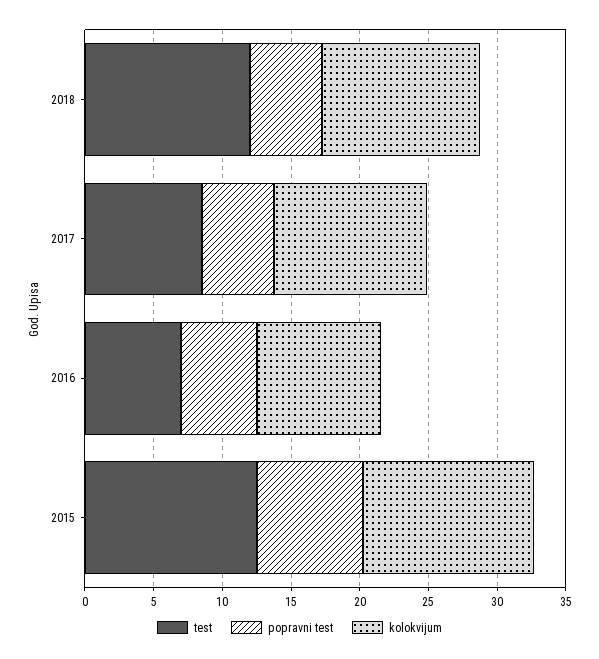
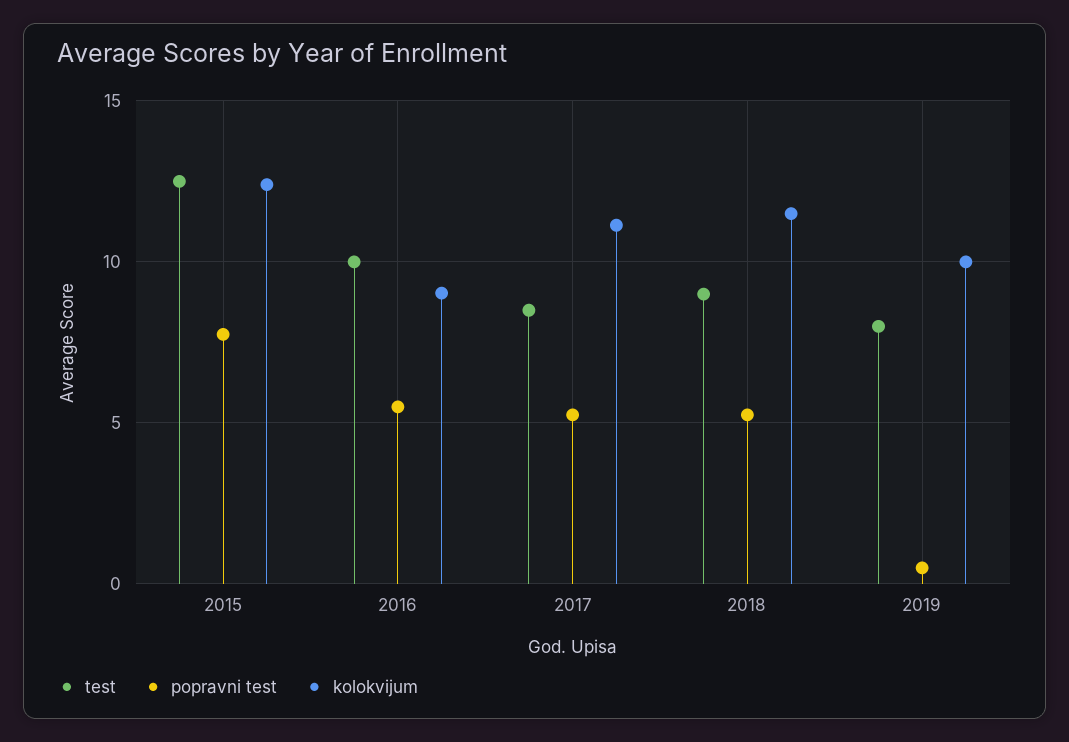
test, 2018: 12 -> 9
test, 2016: 7 -> 10
test, 2019: none -> 8
popravni test, 2019: none -> 0.5
kolokvijum, 2019: none -> 10

